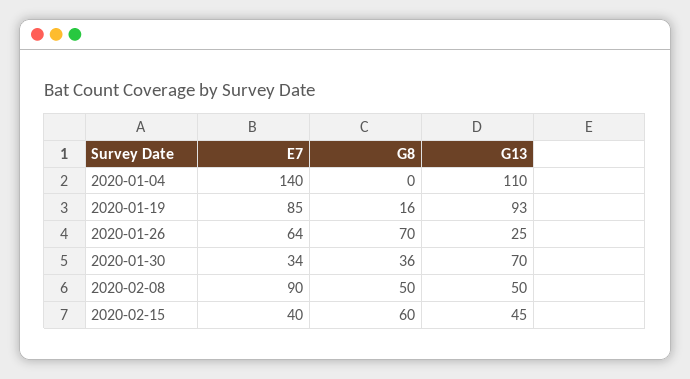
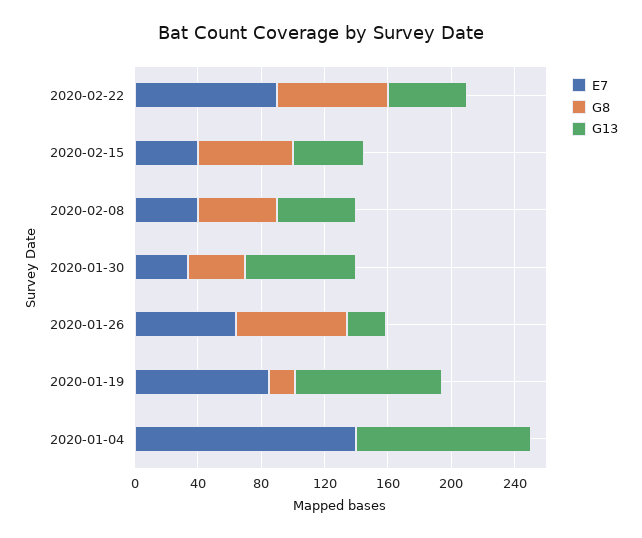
E7, 2020-02-08: 90 -> 40
E7, 2020-02-22: none -> 90
G8, 2020-02-22: none -> 70
G13, 2020-02-22: none -> 50

